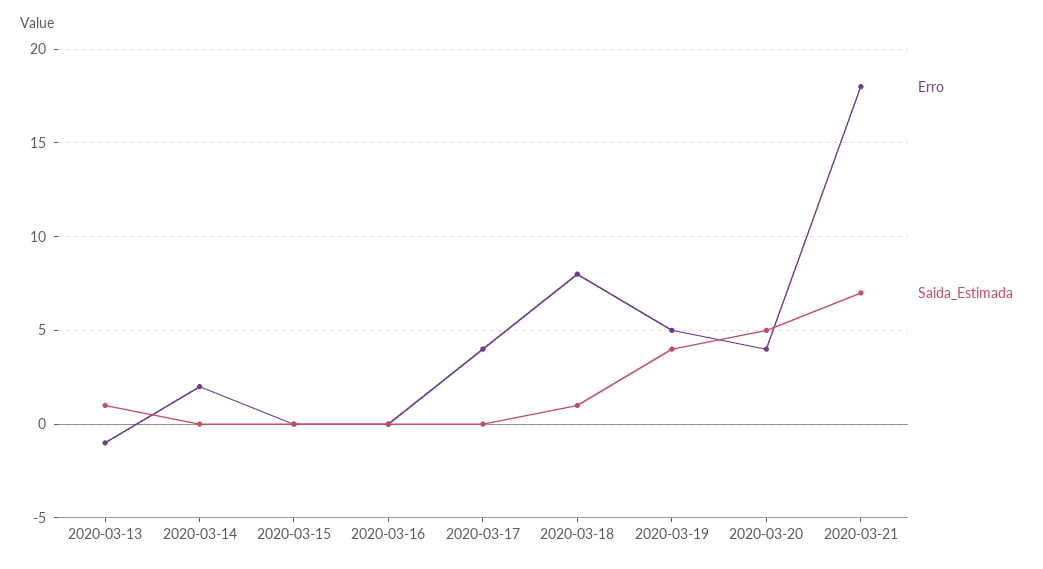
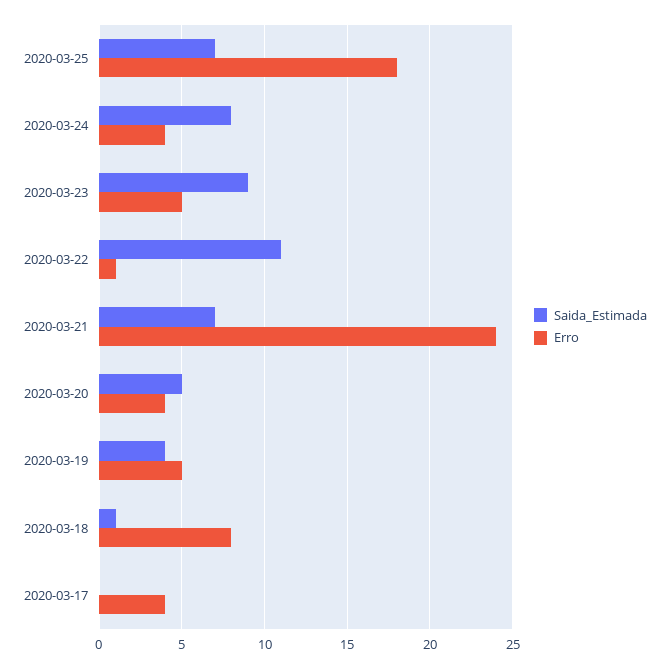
Erro, 2020-03-13: -1 -> none
Saida_Estimada, 2020-03-13: 1 -> none
Erro, 2020-03-14: 2 -> none
Saida_Estimada, 2020-03-14: 0 -> none
Erro, 2020-03-15: 0 -> none
Saida_Estimada, 2020-03-15: 0 -> none
Erro, 2020-03-16: 0 -> none
Saida_Estimada, 2020-03-16: 0 -> none
Erro, 2020-03-21: 18 -> 24
Saida_Estimada, 2020-03-25: none -> 7
Erro, 2020-03-25: none -> 18
Saida_Estimada, 2020-03-24: none -> 8
Erro, 2020-03-24: none -> 4
Saida_Estimada, 2020-03-23: none -> 9
Erro, 2020-03-23: none -> 5
Saida_Estimada, 2020-03-22: none -> 11
Erro, 2020-03-22: none -> 1

